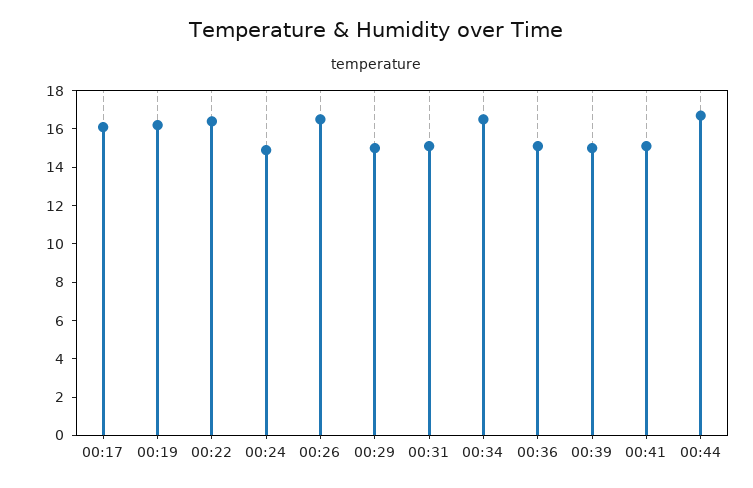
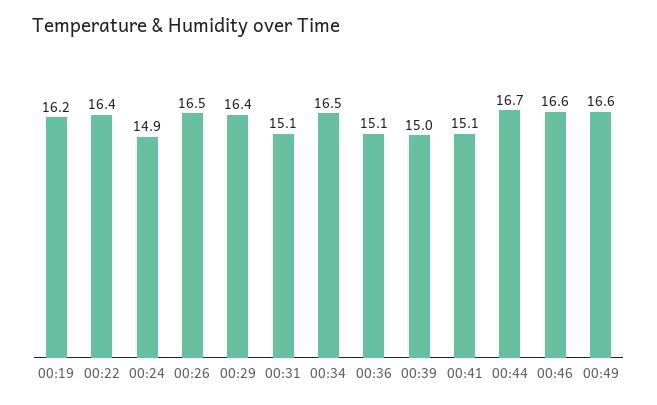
00:17: 16 -> none
00:29: 15 -> 16.4
00:46: none -> 16.6
00:49: none -> 16.6

